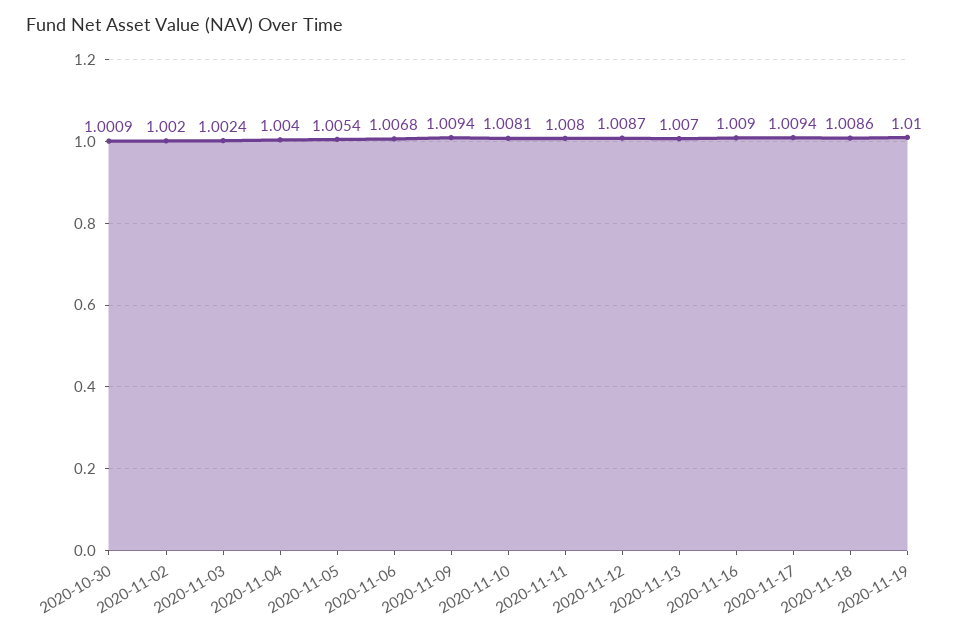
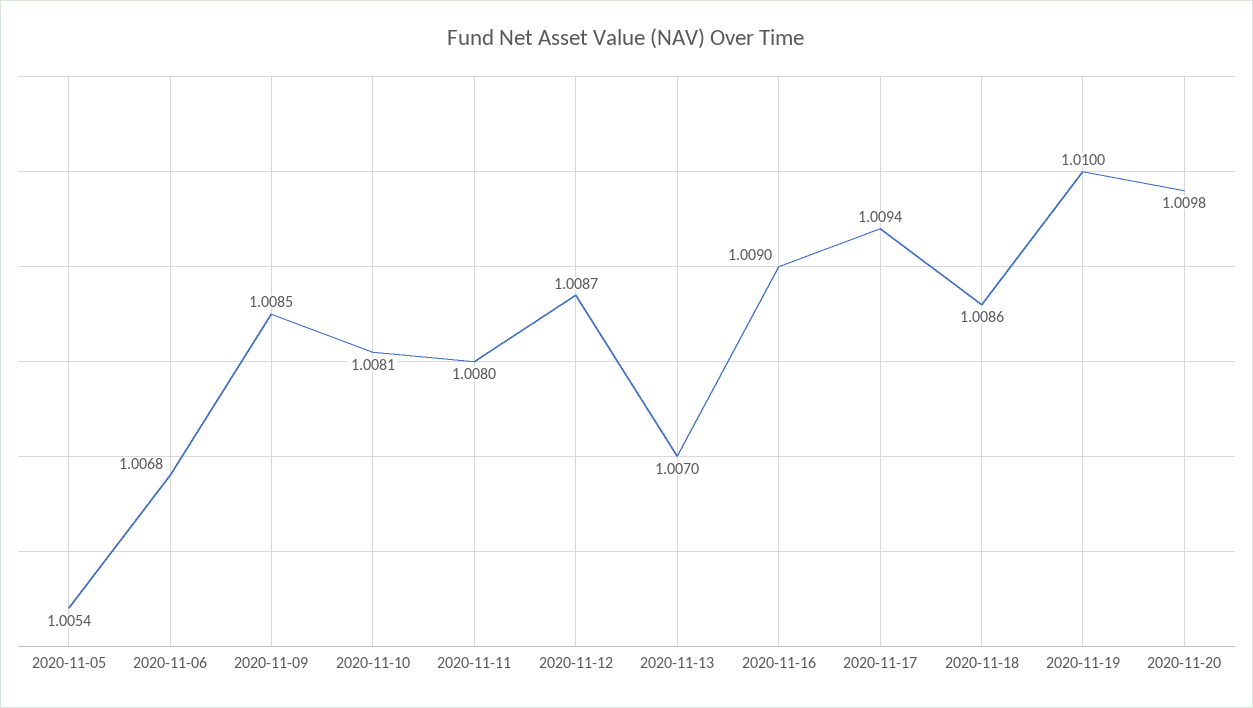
2020-10-30: 1.0009 -> none
2020-11-02: 1.002 -> none
2020-11-03: 1.0024 -> none
2020-11-04: 1.004 -> none
2020-11-09: 1.0094 -> 1.0085
2020-11-20: none -> 1.0098

